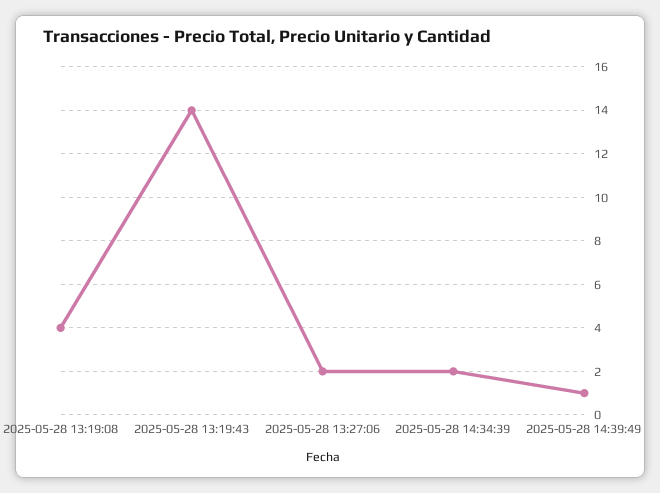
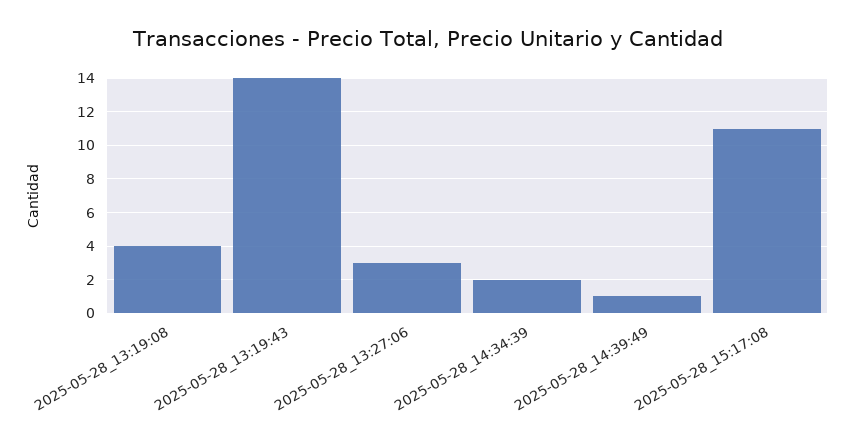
2025-05-28 13:27:06: 2 -> 3
2025-05-28_15:17:08: none -> 11

